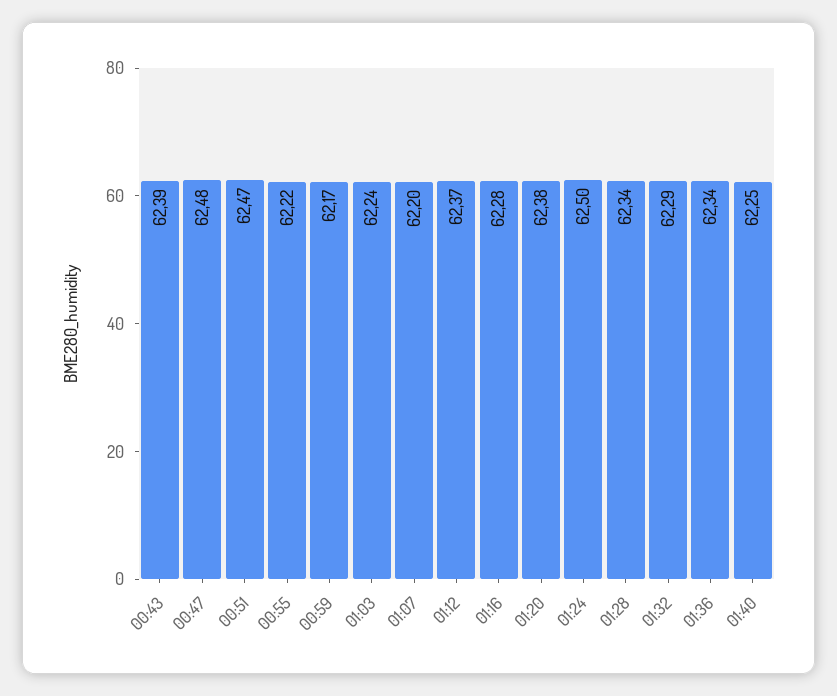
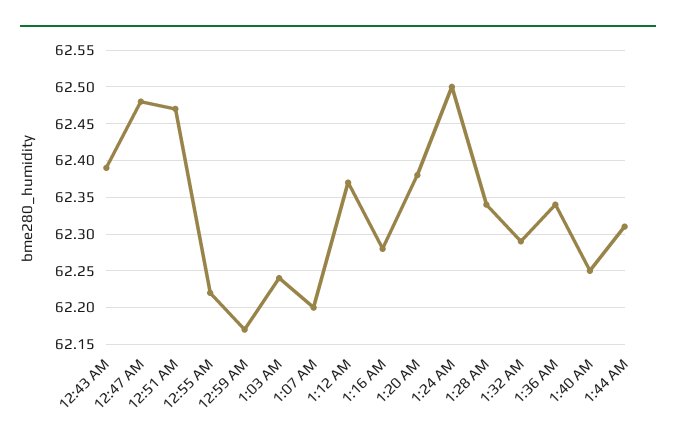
1:44 AM: none -> 62.31

